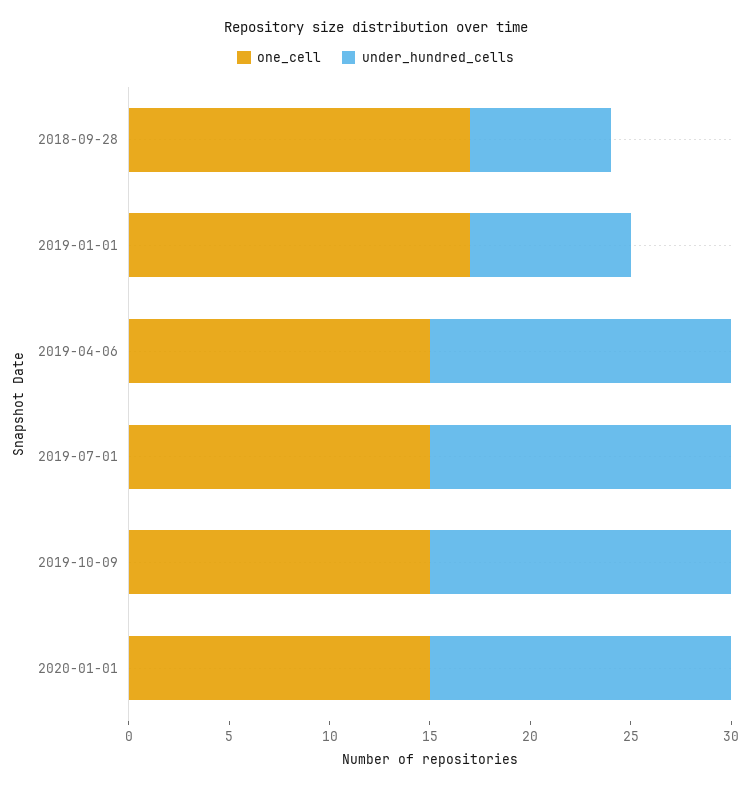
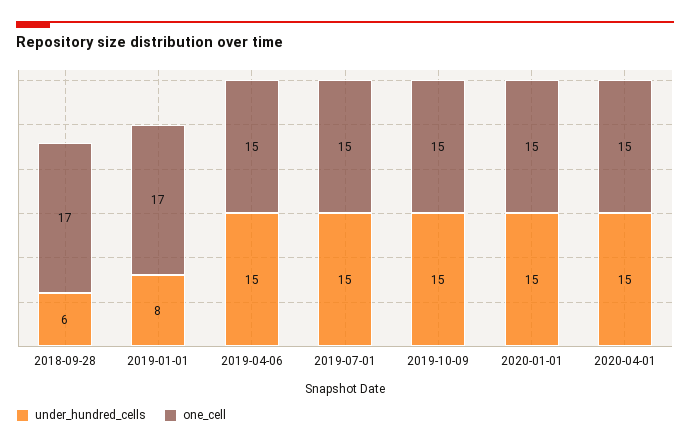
under_hundred_cells, 2018-09-28: 7 -> 6
under_hundred_cells, 2020-04-01: none -> 15
one_cell, 2020-04-01: none -> 15

